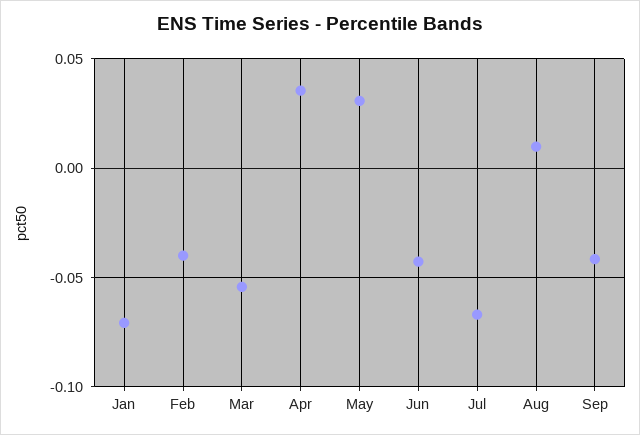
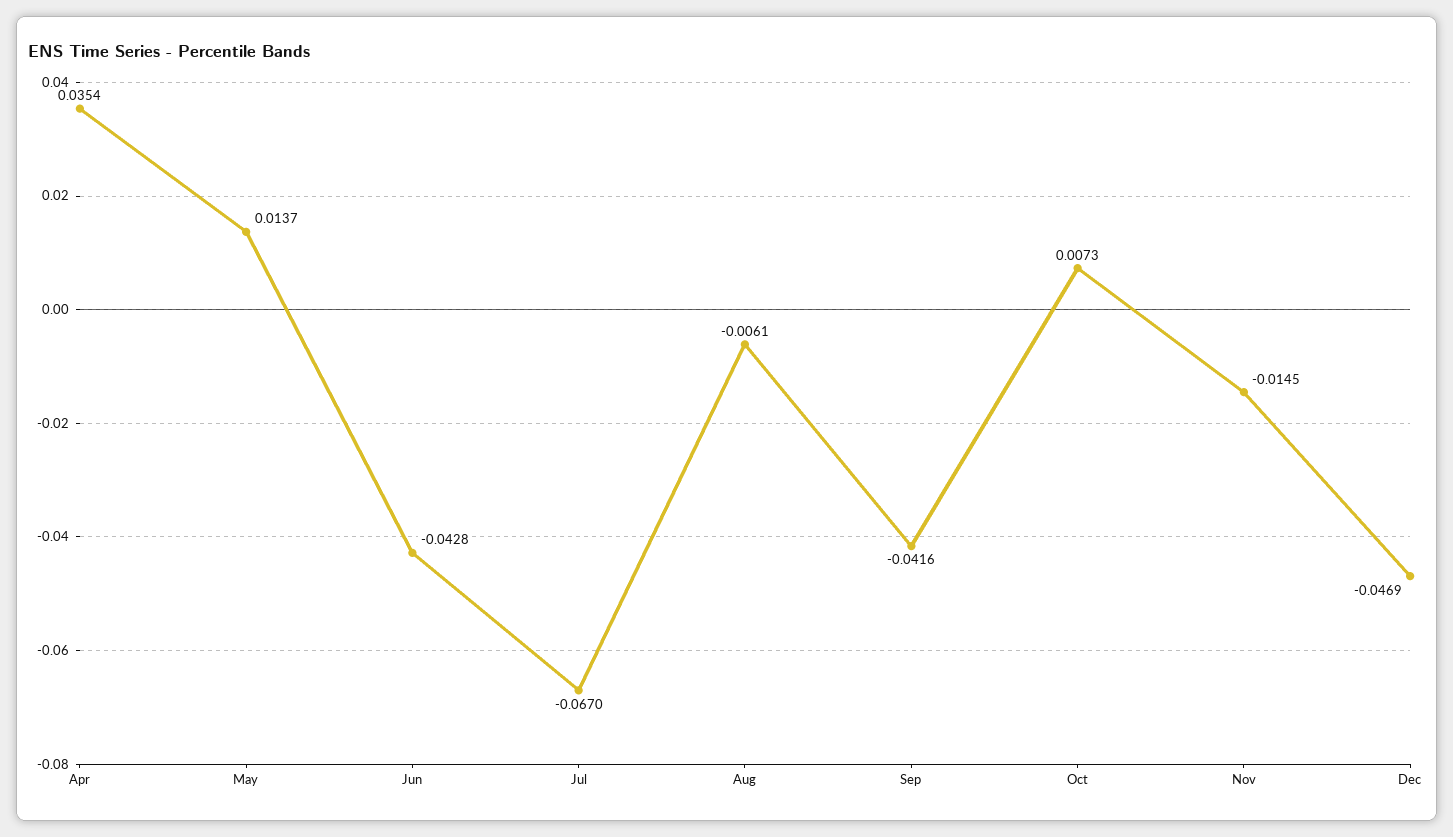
Jan: -0.07 -> none
Feb: -0.04 -> none
Mar: -0.055 -> none
May: 0.03 -> 0.0137
Aug: 0.01 -> -0.0061
Oct: none -> 0.0073
Nov: none -> -0.0145
Dec: none -> -0.0469

